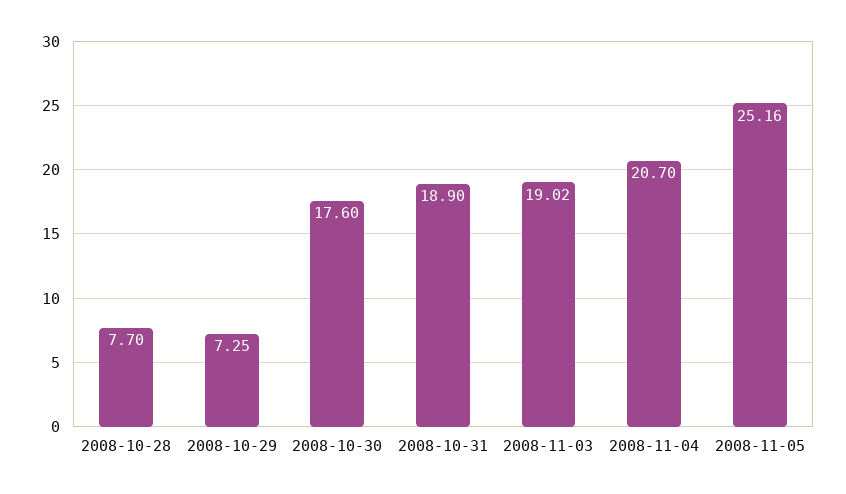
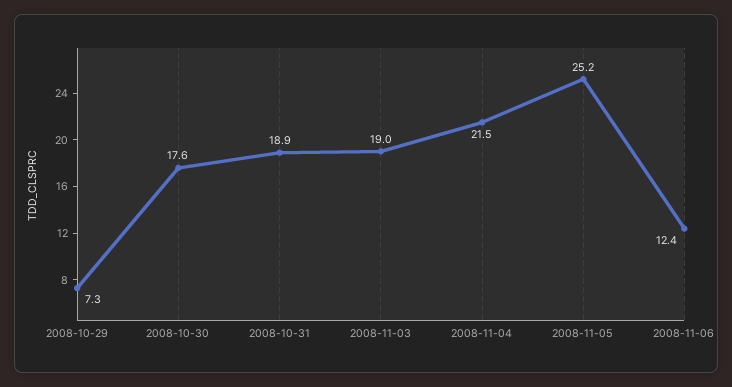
2008-10-28: 7.7 -> none
2008-11-04: 20.7 -> 21.5
2008-11-06: none -> 12.4

